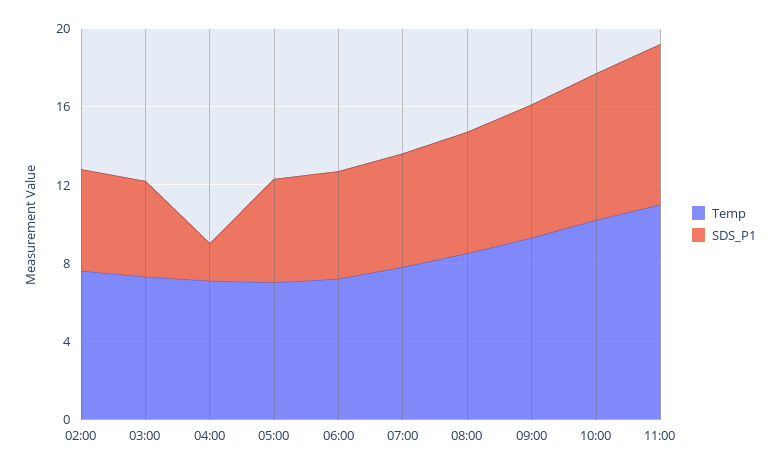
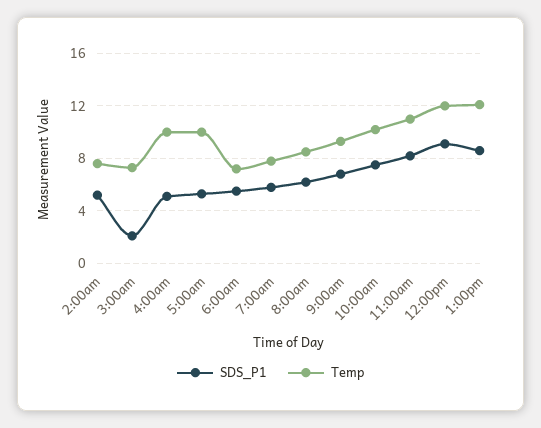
SDS_P1, 03:00: 5 -> 2
Temp, 04:00: 7 -> 10
SDS_P1, 04:00: 2 -> 5
Temp, 05:00: 7 -> 10
SDS_P1, 12:00pm: none -> 9
Temp, 12:00pm: none -> 12
SDS_P1, 1:00pm: none -> 8.5
Temp, 1:00pm: none -> 12

